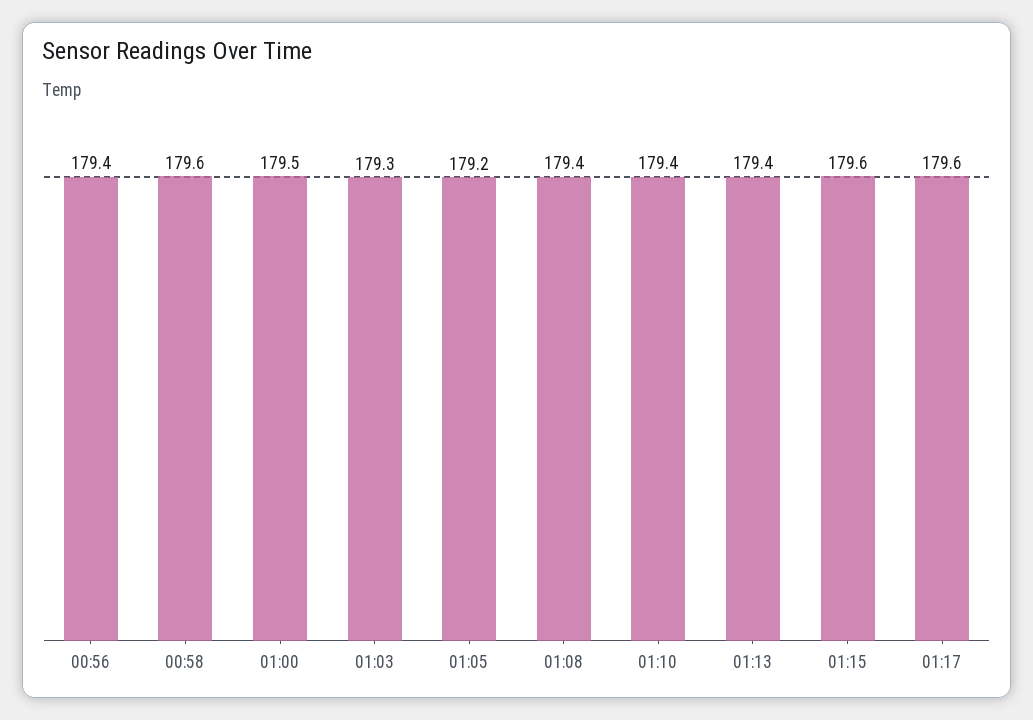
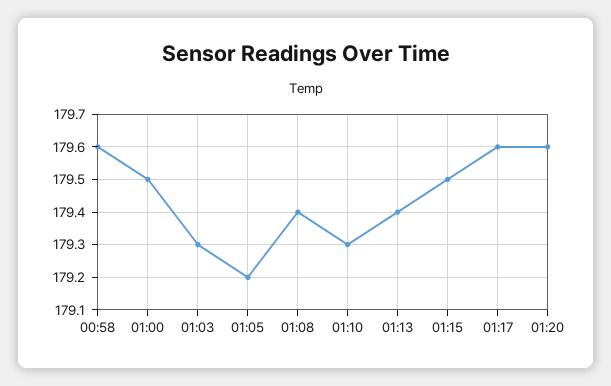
00:56: 179.4 -> none
01:10: 179.4 -> 179.3
01:15: 179.6 -> 179.5
01:20: none -> 179.6

